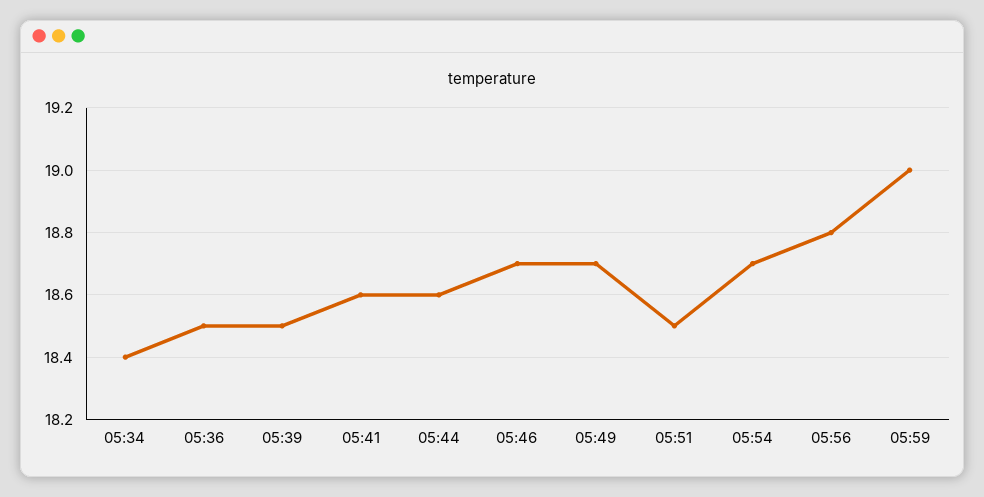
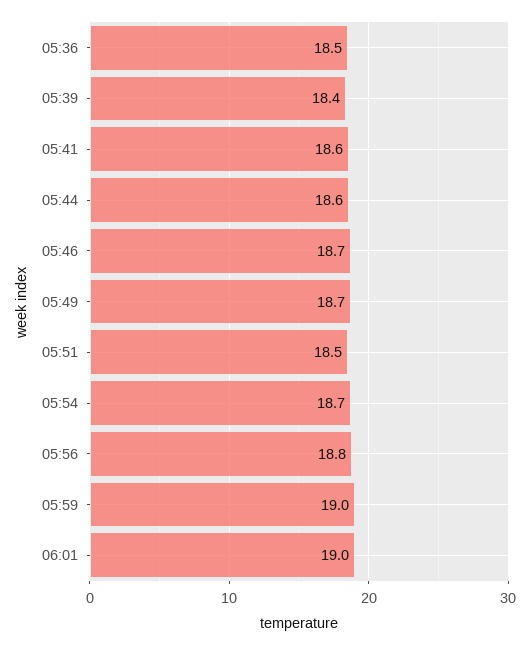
05:34: 18.4 -> none
05:39: 18.5 -> 18.4
06:01: none -> 19

